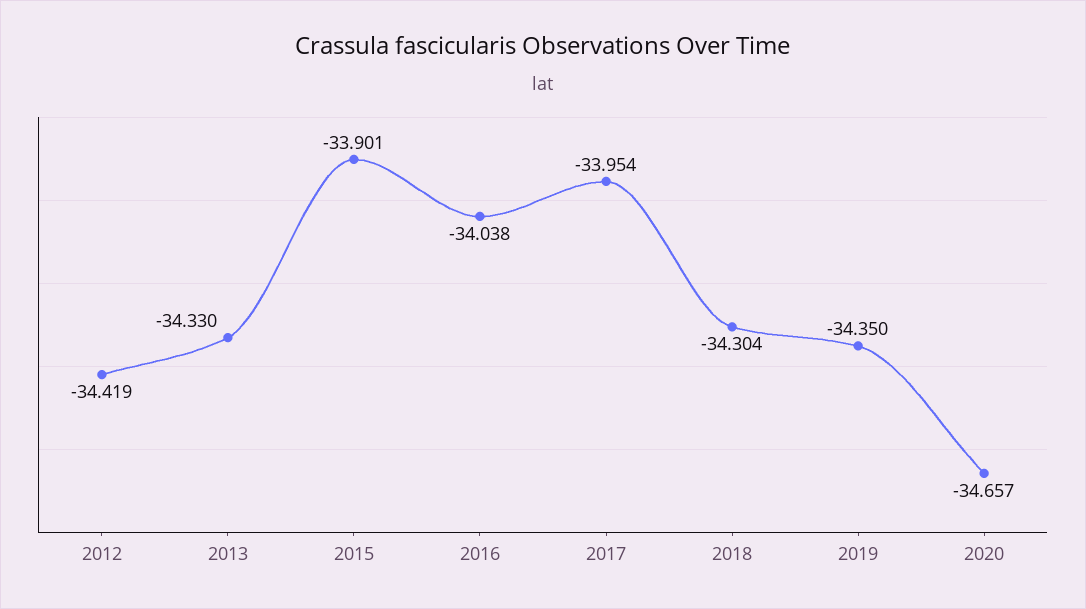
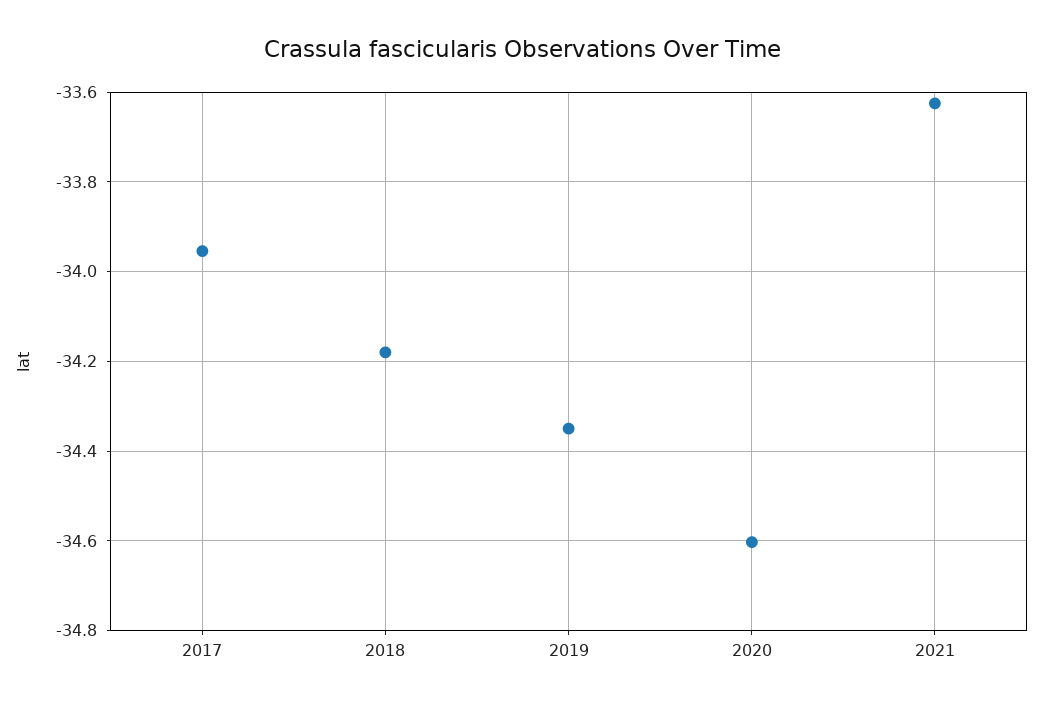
2012: -34.419 -> none
2013: -34.33 -> none
2015: -33.901 -> none
2016: -34.038 -> none
2018: -34.304 -> -34.18
2020: -34.657 -> -34.6
2021: none -> -33.62

